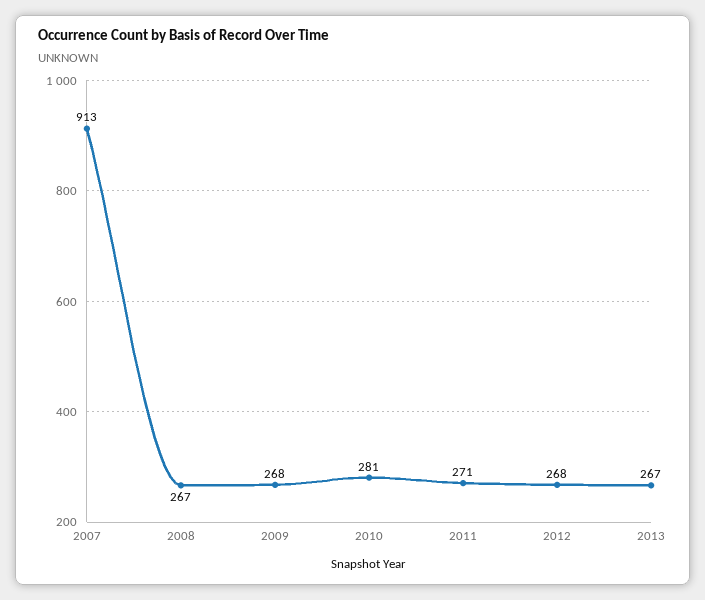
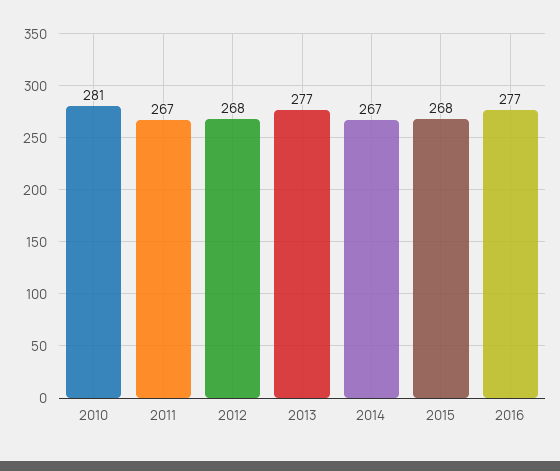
2007: 913 -> none
2008: 267 -> none
2009: 268 -> none
2011: 271 -> 267
2013: 267 -> 277
2014: none -> 267
2015: none -> 268
2016: none -> 277

